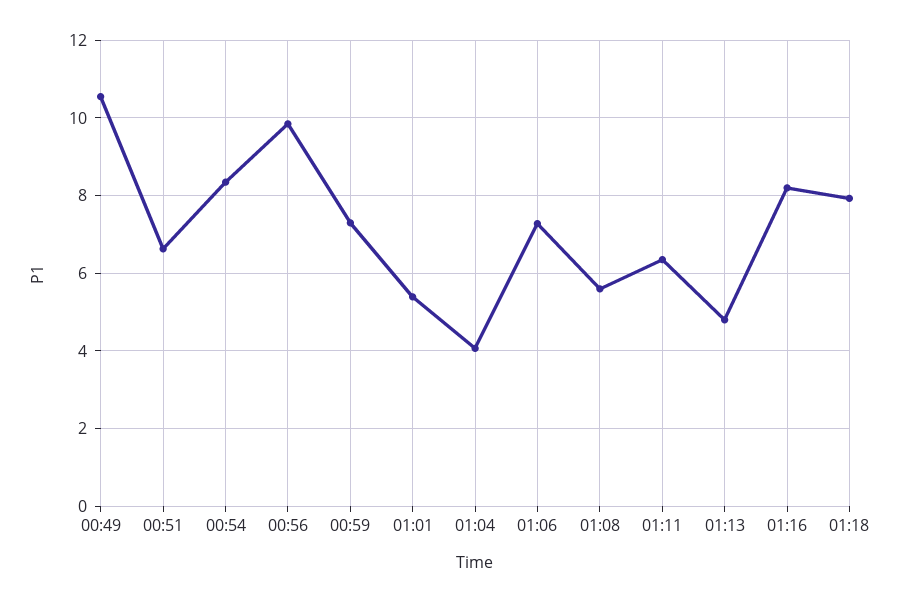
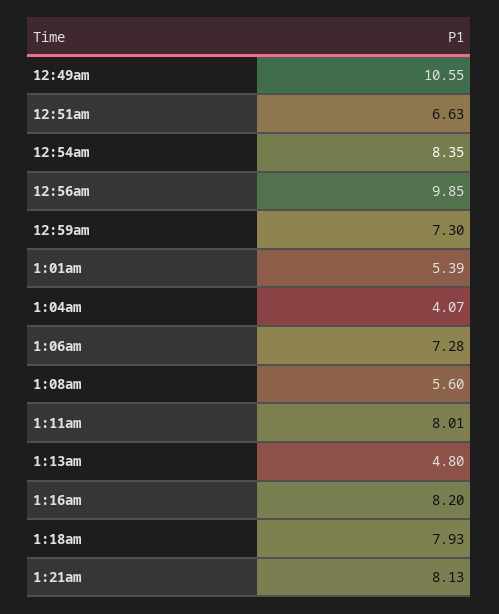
01:11: 6.4 -> 8.01
1:21am: none -> 8.13

